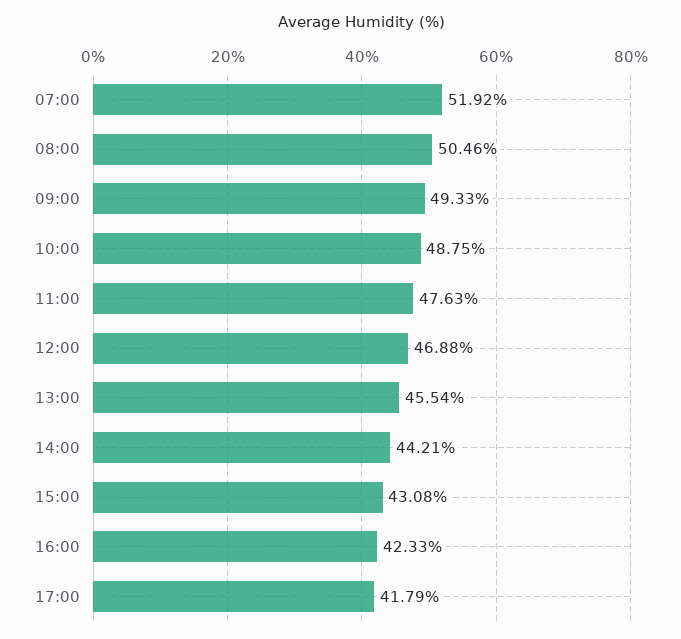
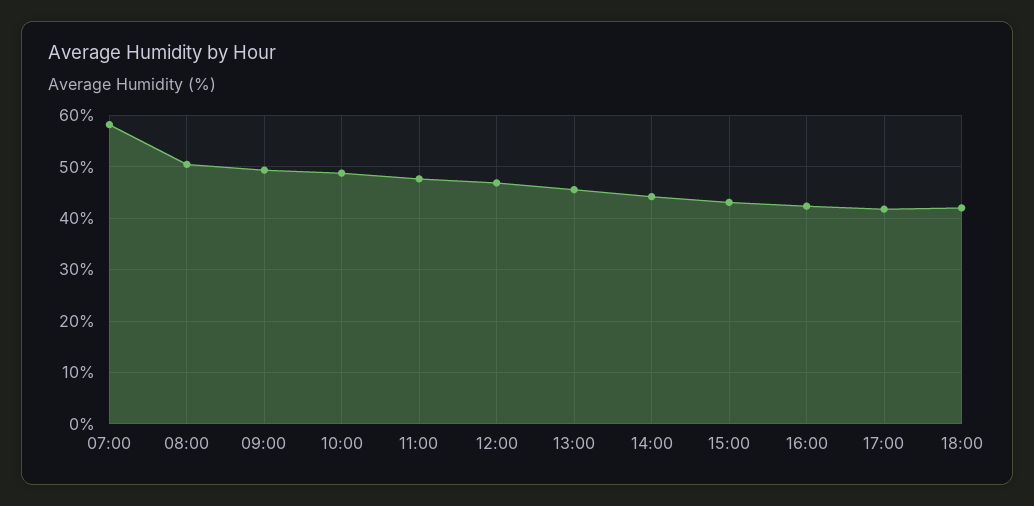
07:00: 51.92 -> 58
18:00: none -> 42

